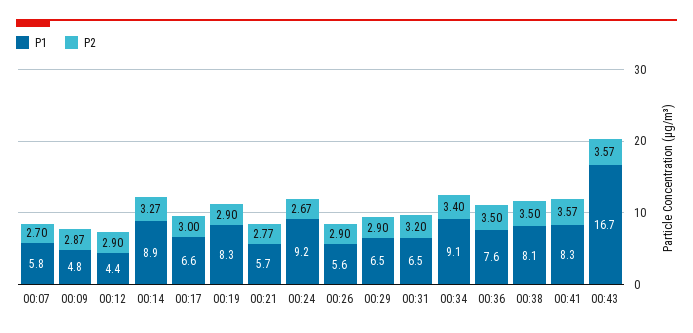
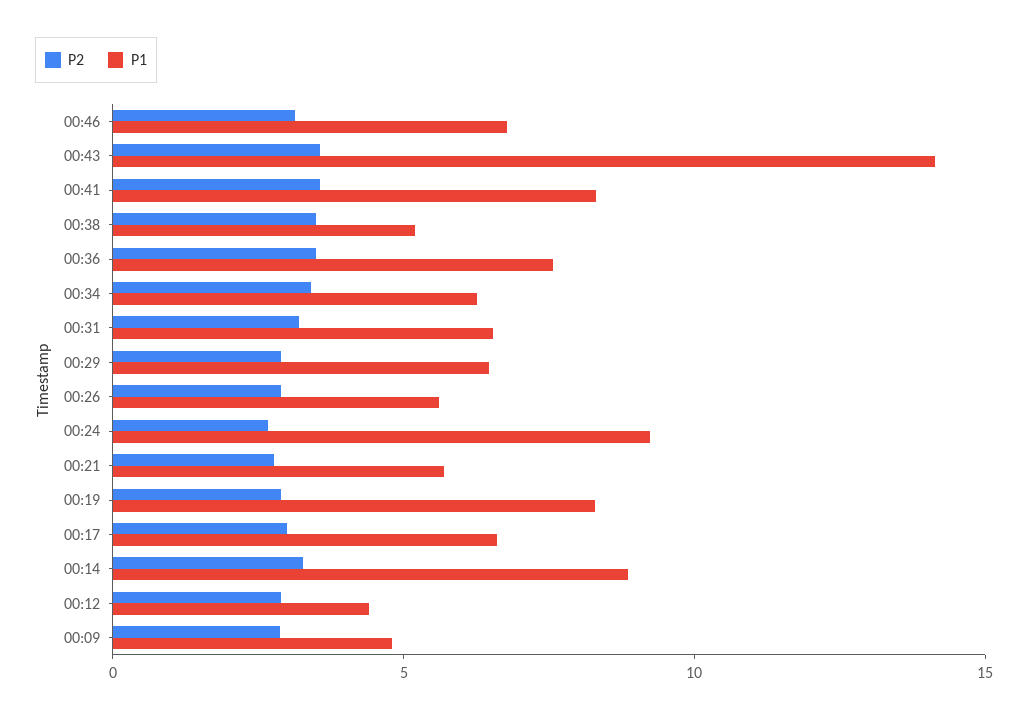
P1, 00:07: 5.8 -> none
P2, 00:07: 2.7 -> none
P1, 00:34: 9.1 -> 6
P1, 00:38: 8.1 -> 5
P1, 00:43: 16.7 -> 14
P2, 00:46: none -> 3
P1, 00:46: none -> 7

